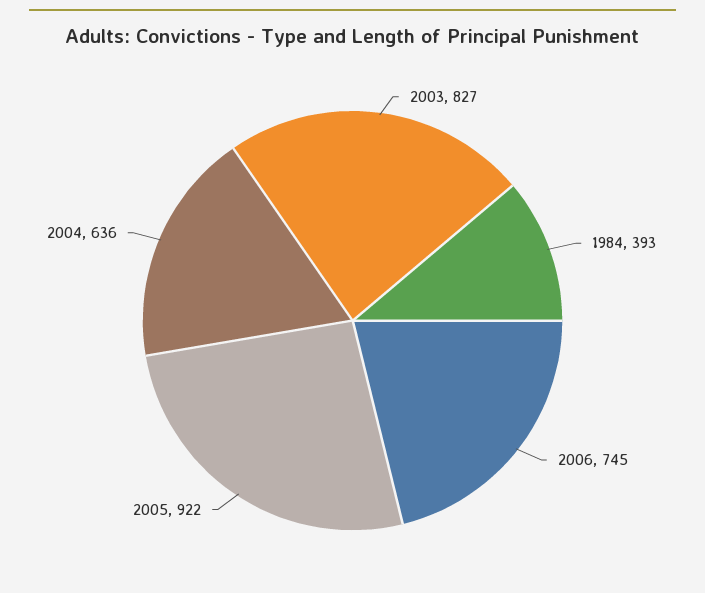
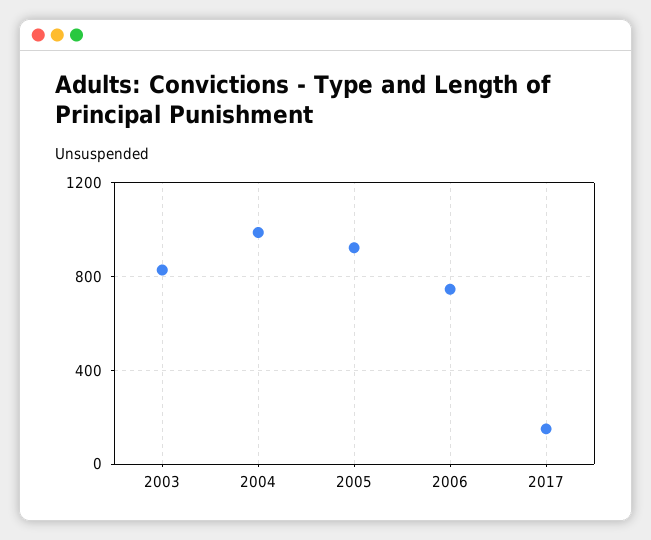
1984: 393 -> none
2004: 636 -> 1000
2017: none -> 150

